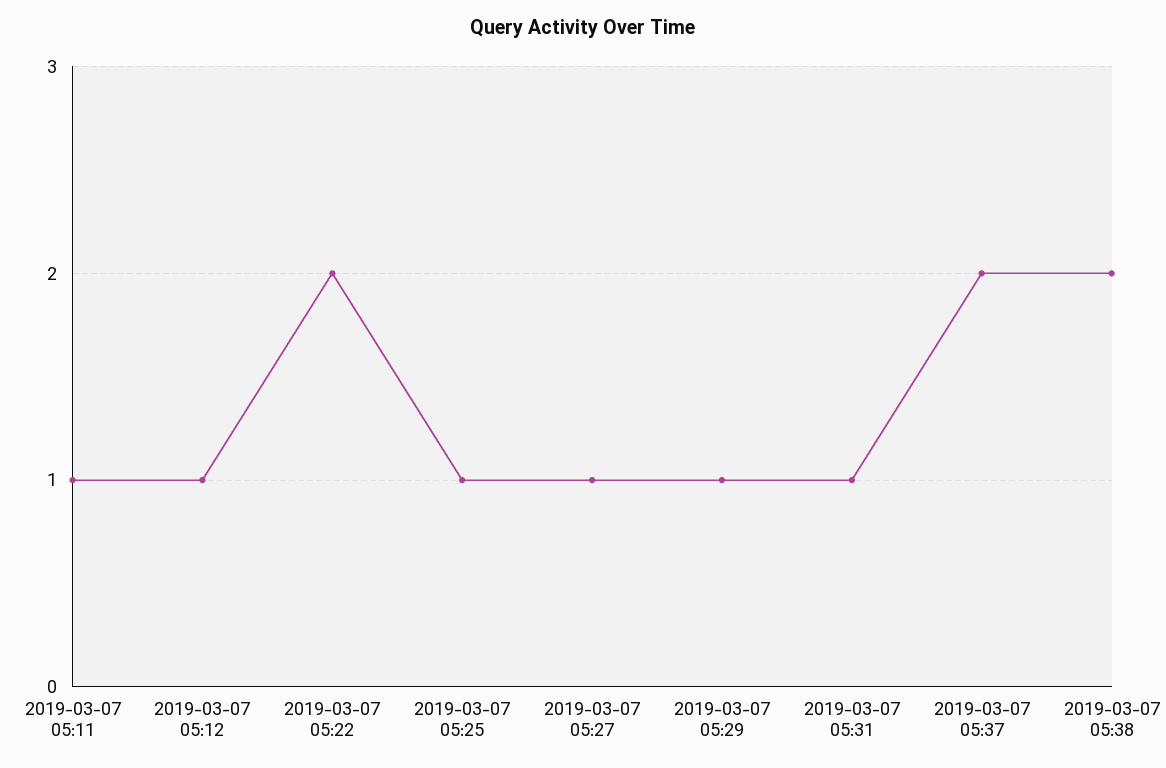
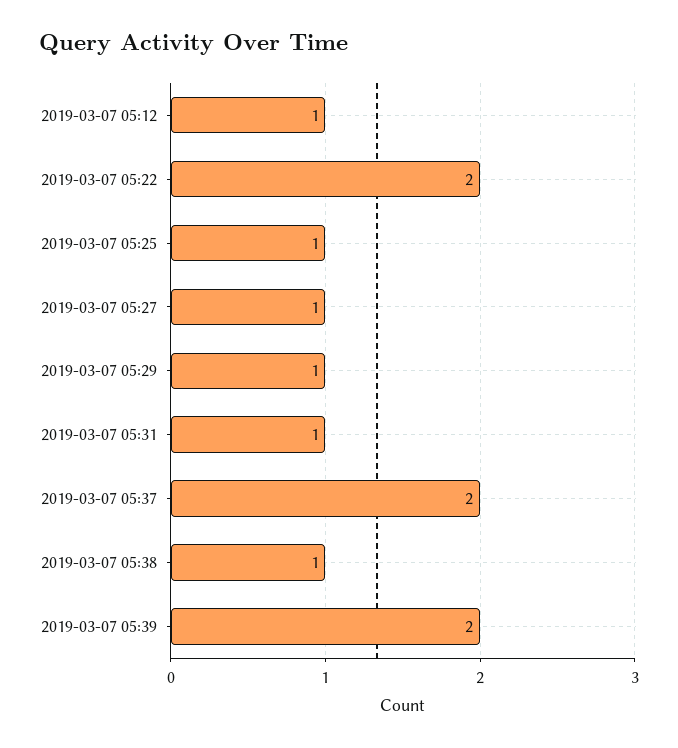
2019-03-07 05:11: 1 -> none
2019-03-07 05:38: 2 -> 1
2019-03-07 05:39: none -> 2

